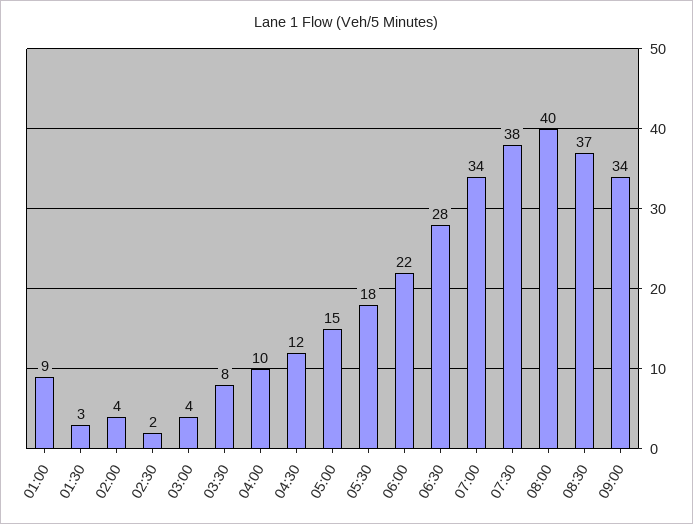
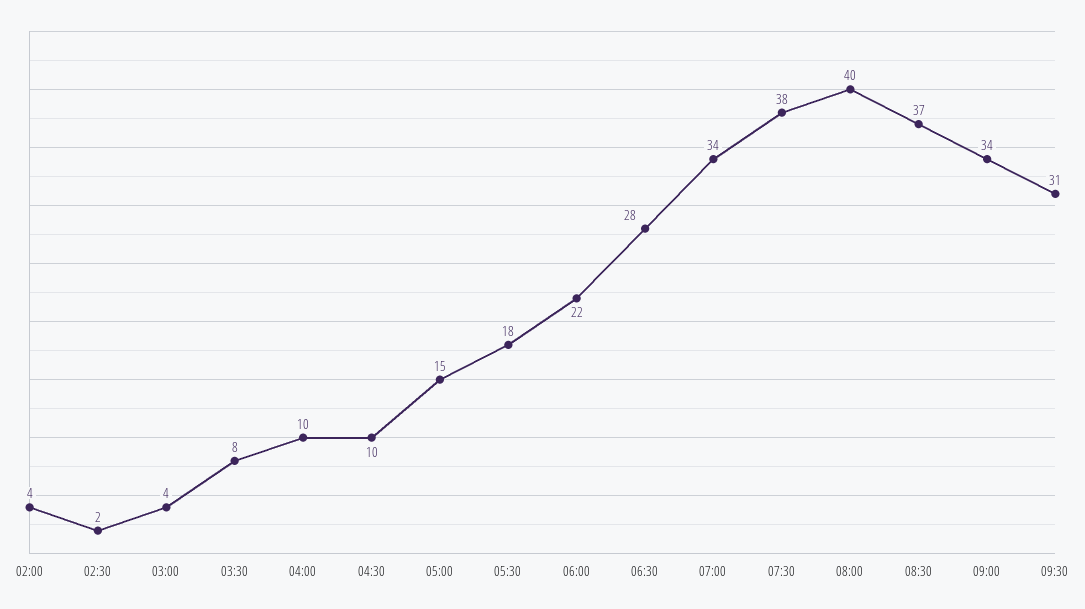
01:00: 9 -> none
01:30: 3 -> none
04:30: 12 -> 10
09:30: none -> 31

